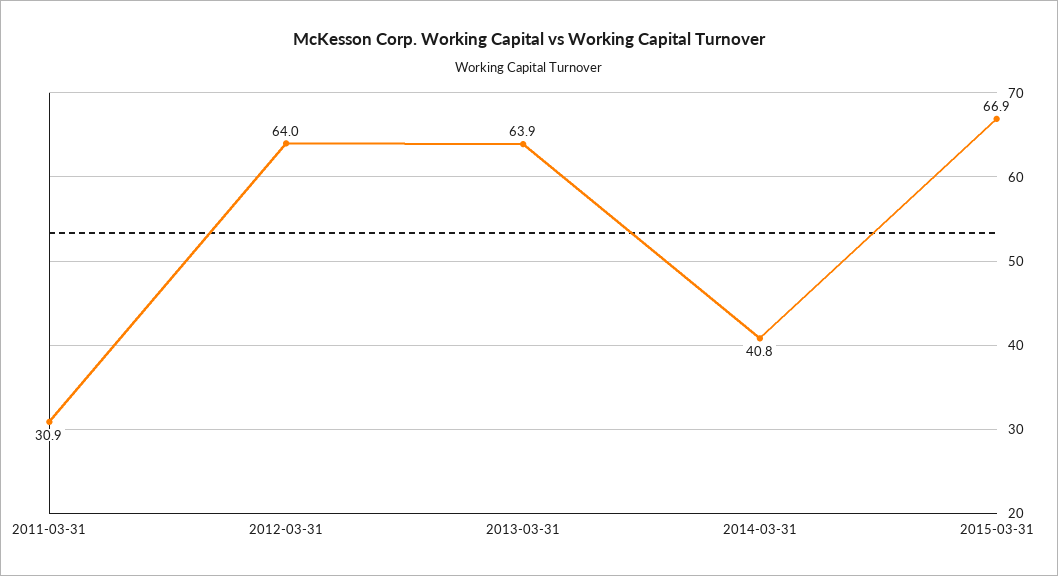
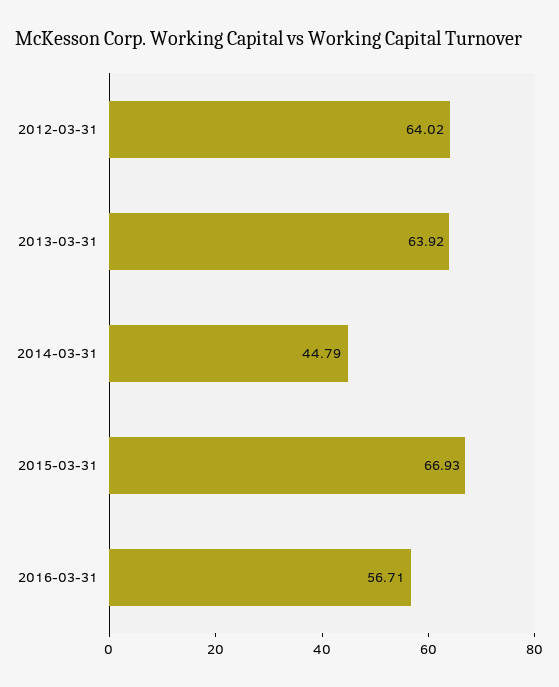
2011-03-31: 30.9 -> none
2014-03-31: 40.8 -> 44.79
2016-03-31: none -> 56.71

